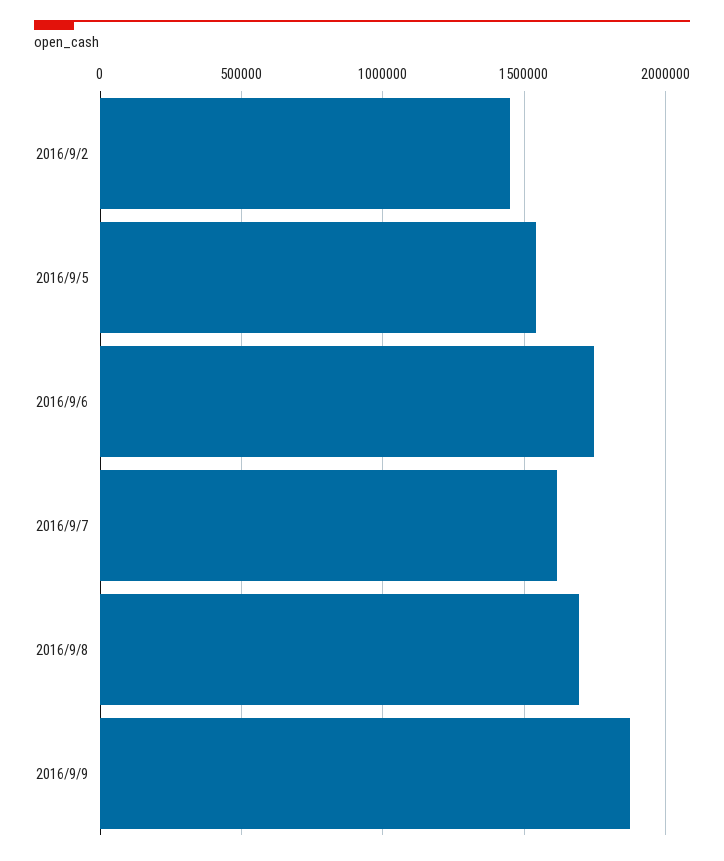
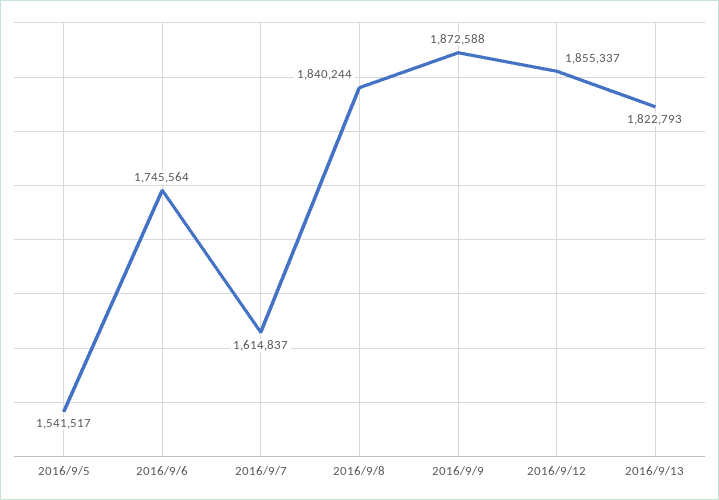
2016/9/2: 1450000 -> none
2016/9/8: 1700000 -> 1840244
2016/9/12: none -> 1855337
2016/9/13: none -> 1822793

